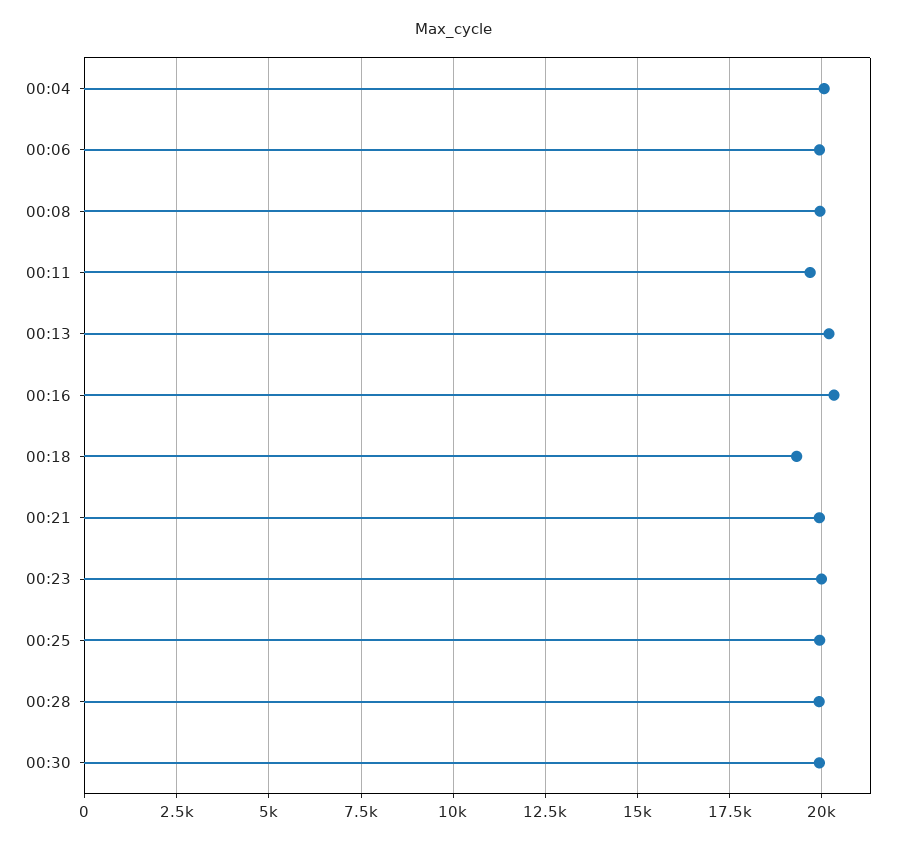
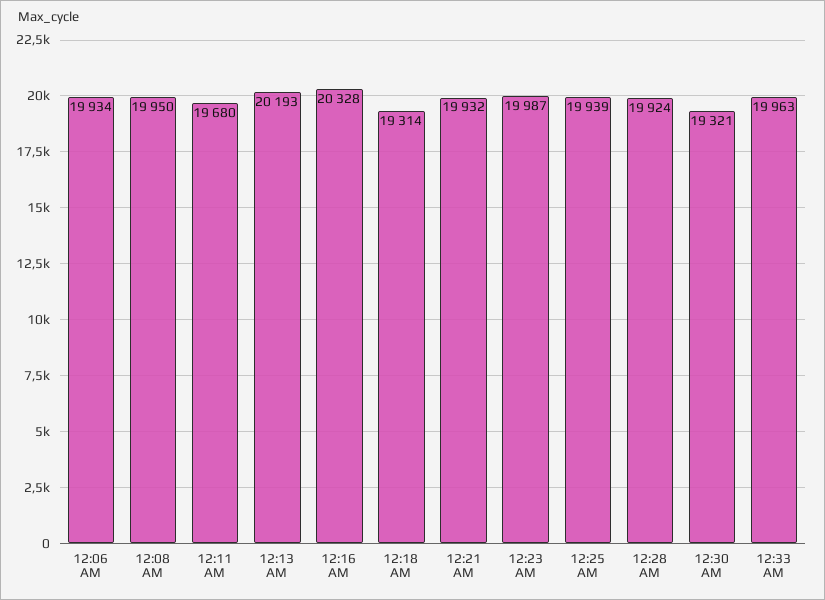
00:04: 20000 -> none
00:30: 20000 -> 19321
12:33 AM: none -> 19963

